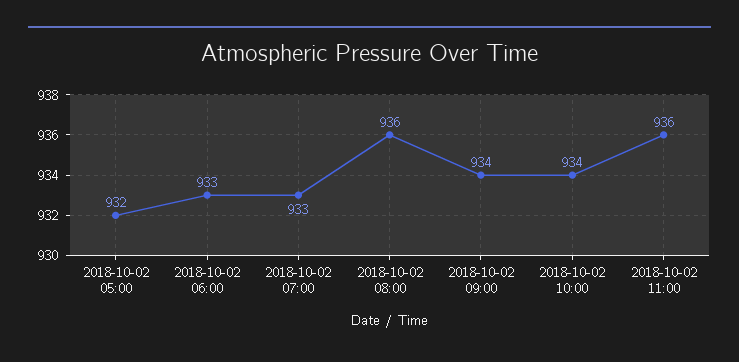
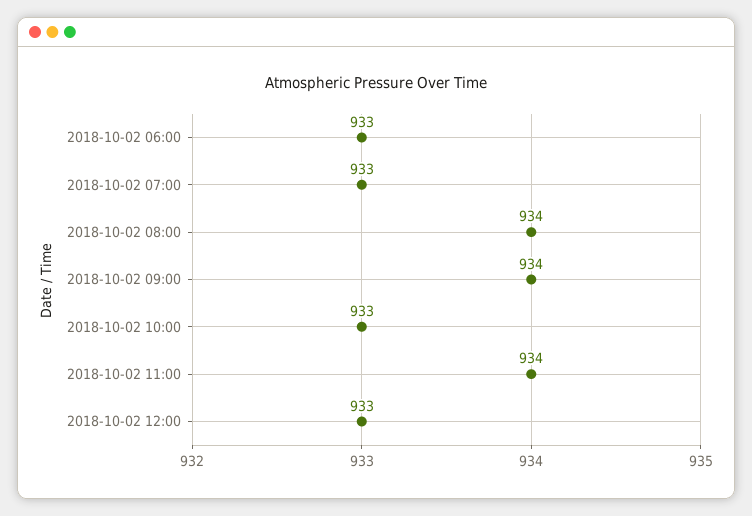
2018-10-02 05:00: 932 -> none
2018-10-02 08:00: 936 -> 934
2018-10-02 10:00: 934 -> 933
2018-10-02 11:00: 936 -> 934
2018-10-02 12:00: none -> 933

